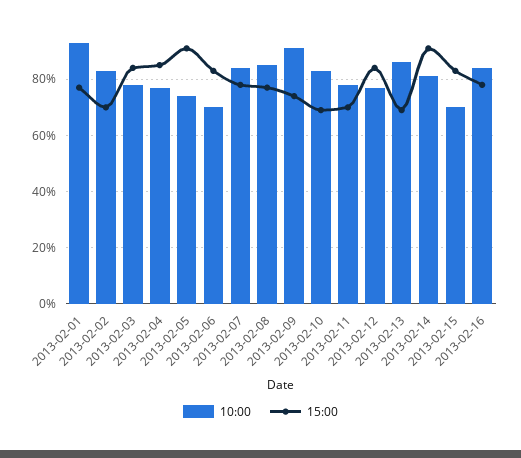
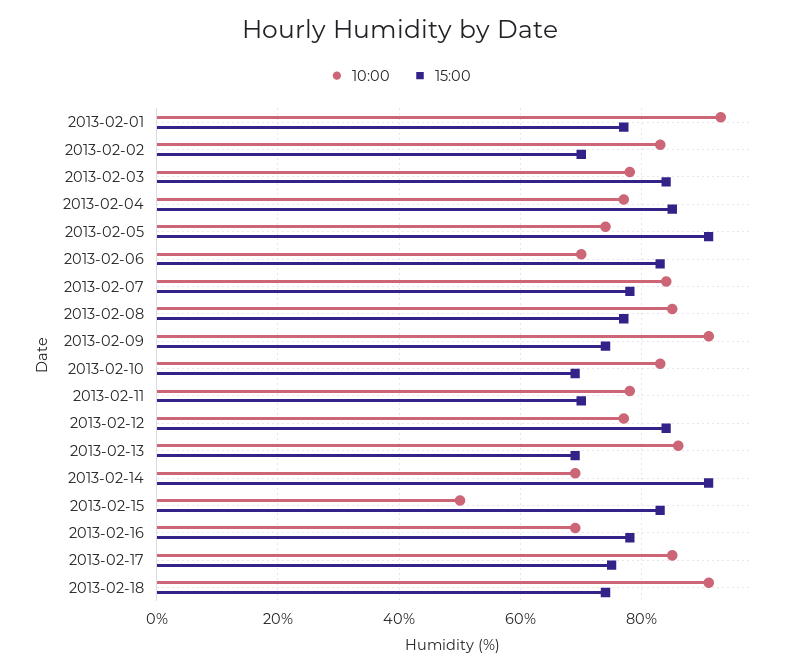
10:00, 2013-02-14: 80 -> 70
10:00, 2013-02-15: 70 -> 50
10:00, 2013-02-16: 85 -> 70
10:00, 2013-02-17: none -> 85
15:00, 2013-02-17: none -> 75
10:00, 2013-02-18: none -> 90
15:00, 2013-02-18: none -> 75

